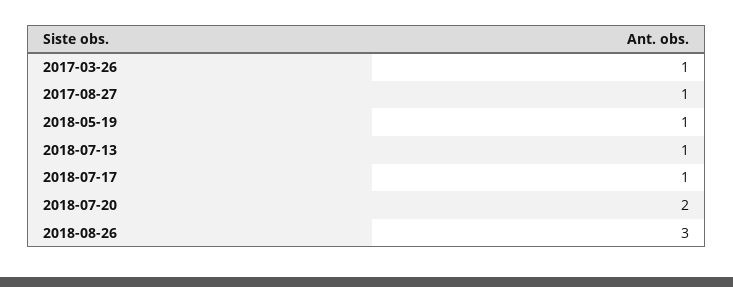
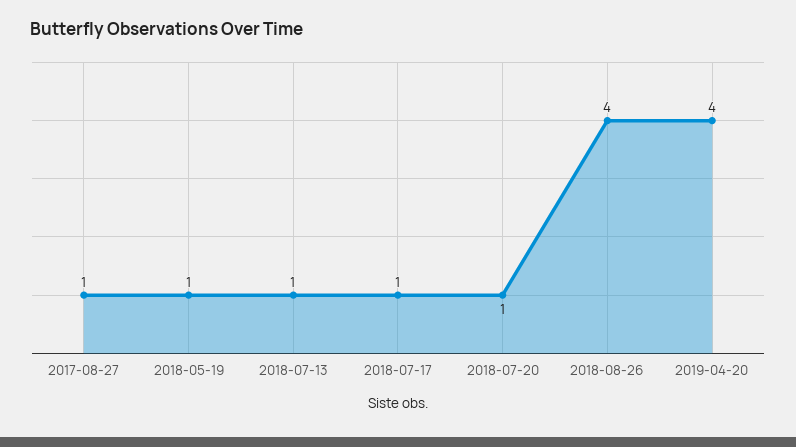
2017-03-26: 1 -> none
2018-07-20: 2 -> 1
2018-08-26: 3 -> 4
2019-04-20: none -> 4

